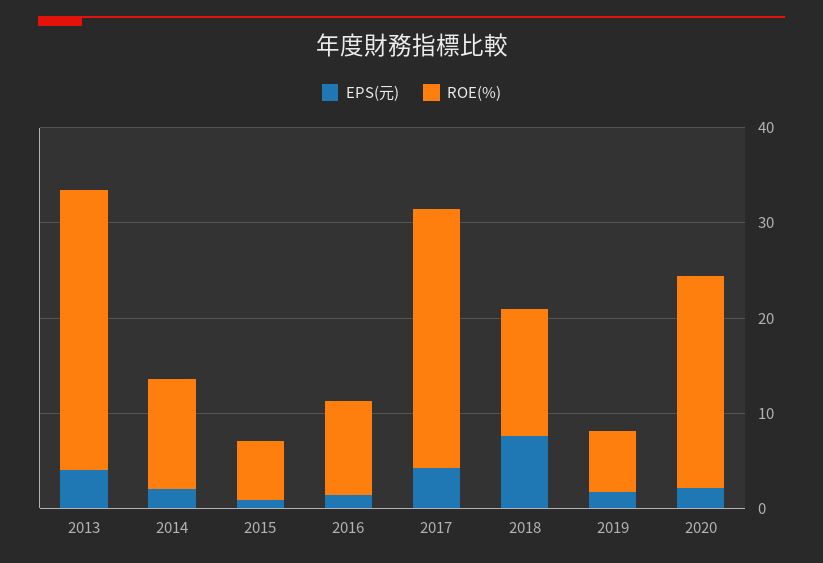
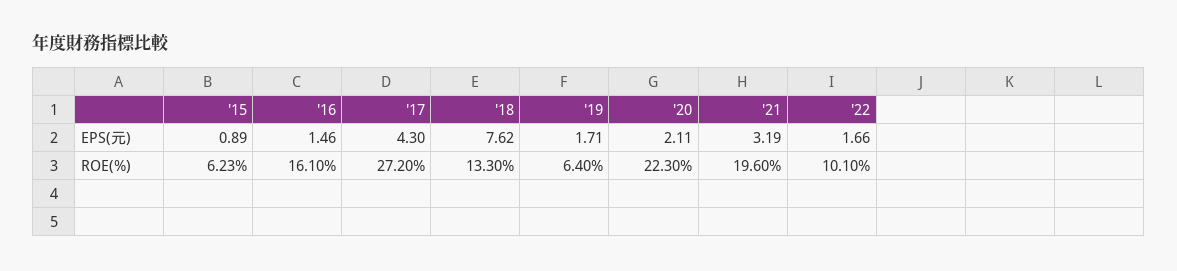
EPS(元), 2013: 4 -> none
ROE(%), 2013: 30 -> none
EPS(元), 2014: 2 -> none
ROE(%), 2014: 12 -> none
ROE(%), 2016: 10 -> 16.1
EPS(元), '21: none -> 3.19
EPS(元), '22: none -> 1.66
ROE(%), '21: none -> 19.6
ROE(%), '22: none -> 10.1

